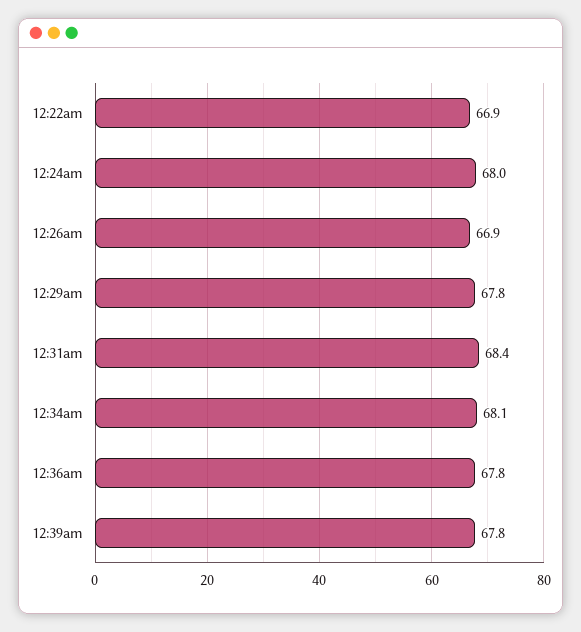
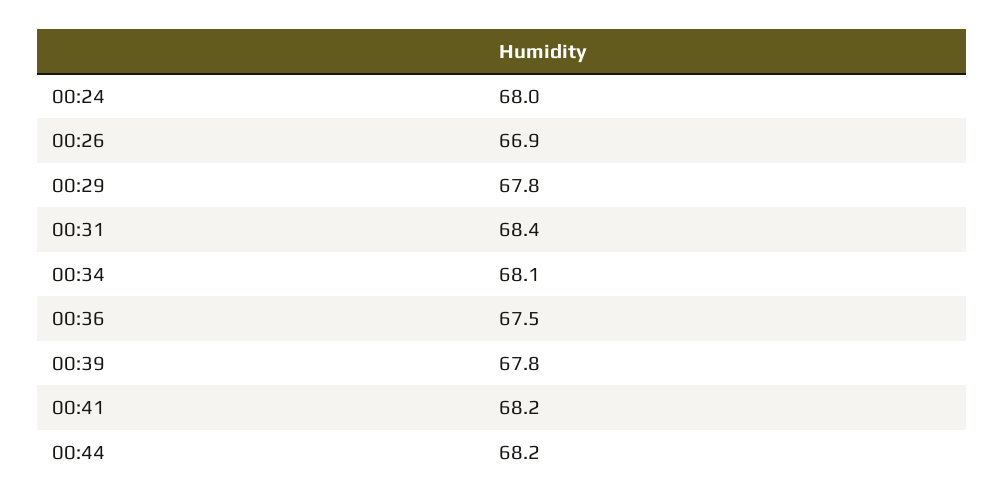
12:22am: 66.9 -> none
12:36am: 67.8 -> 67.5
00:41: none -> 68.2
00:44: none -> 68.2

